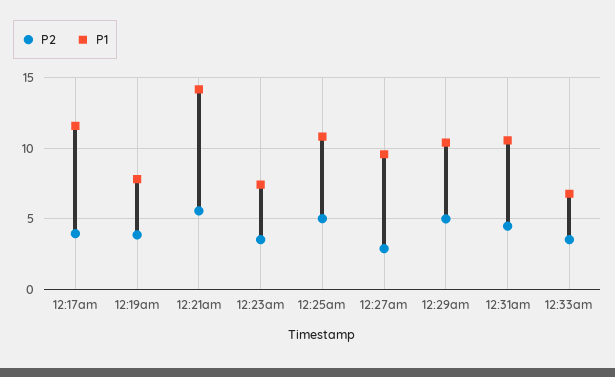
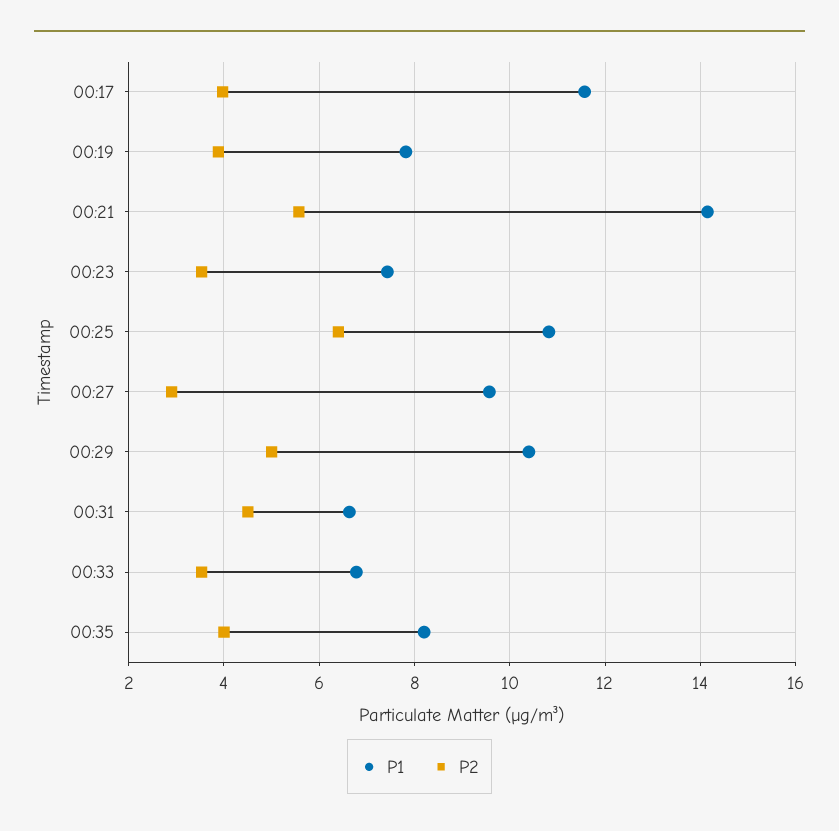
P2, 12:25am: 5 -> 6.4
P1, 12:31am: 10.5 -> 6.6
P1, 00:35: none -> 8.2
P2, 00:35: none -> 4

